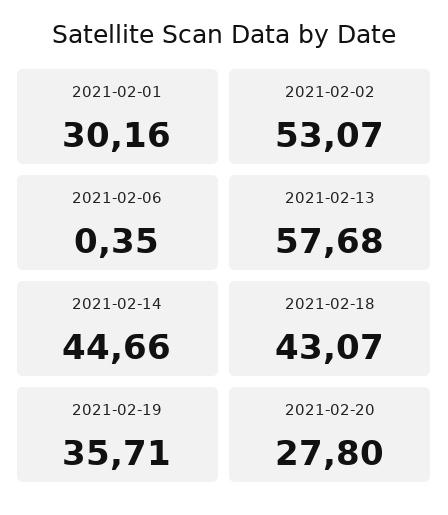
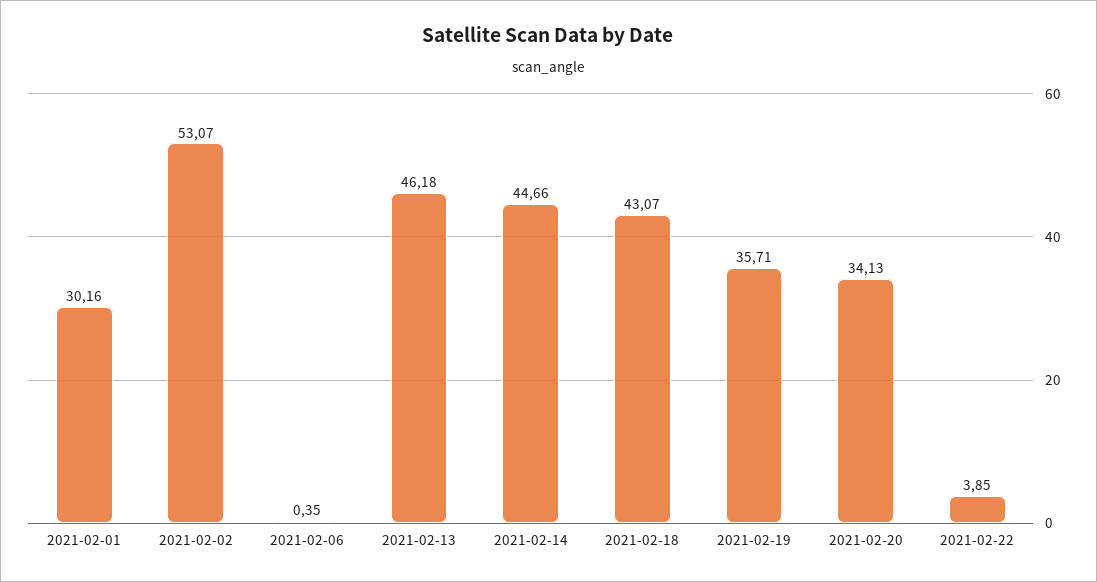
2021-02-13: 57.68 -> 46.18
2021-02-20: 27.8 -> 34.13
2021-02-22: none -> 3.85

